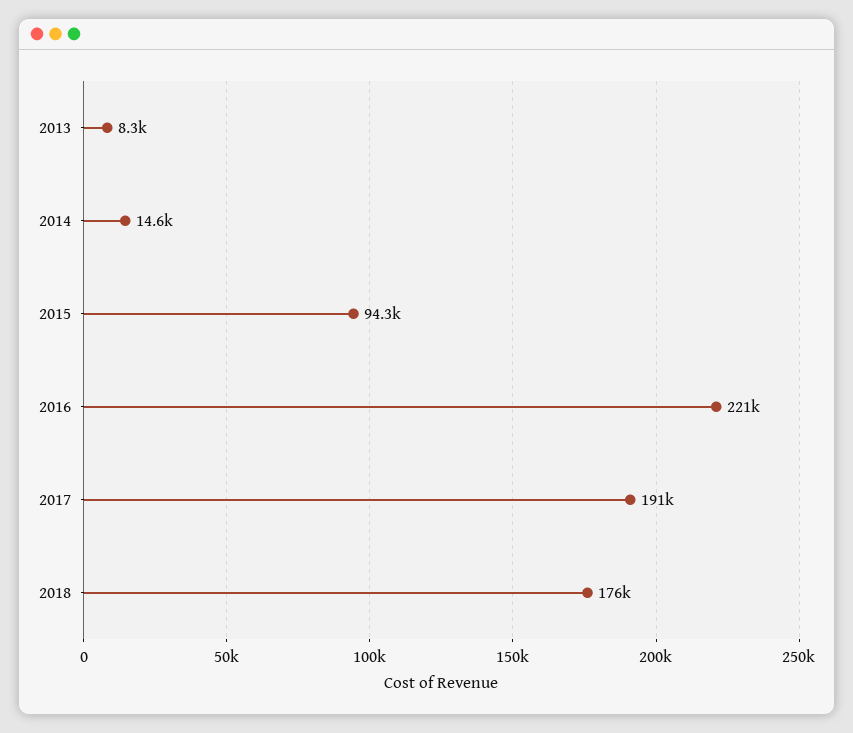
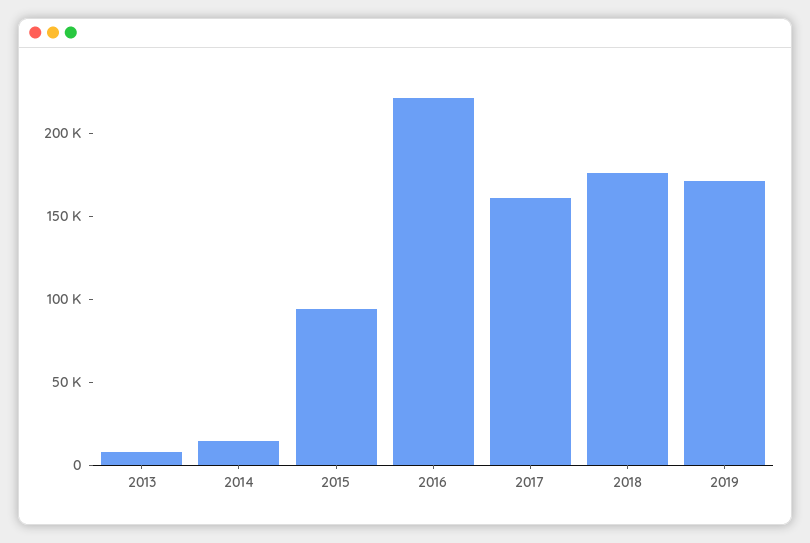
2017: 191000 -> 160000
2019: none -> 170000

